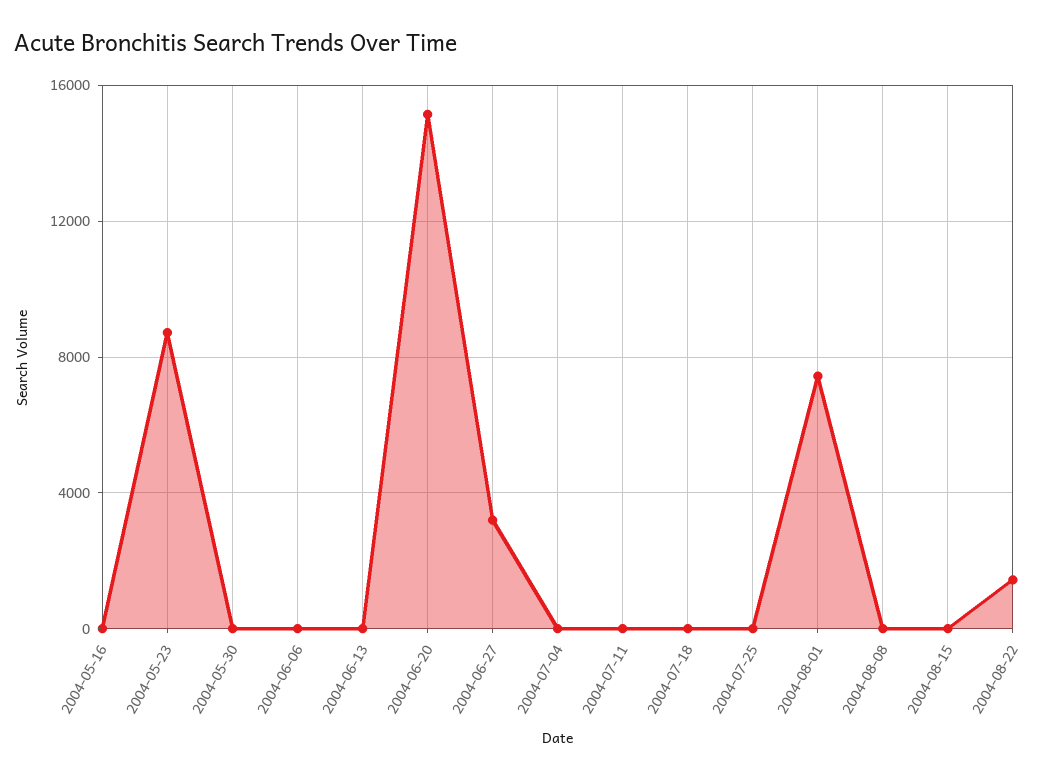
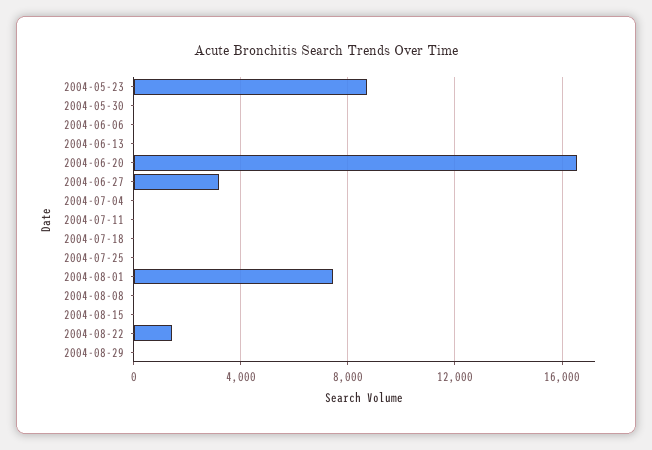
2004-05-16: 0 -> none
2004-06-20: 15000 -> 16500
2004-08-29: none -> 0

